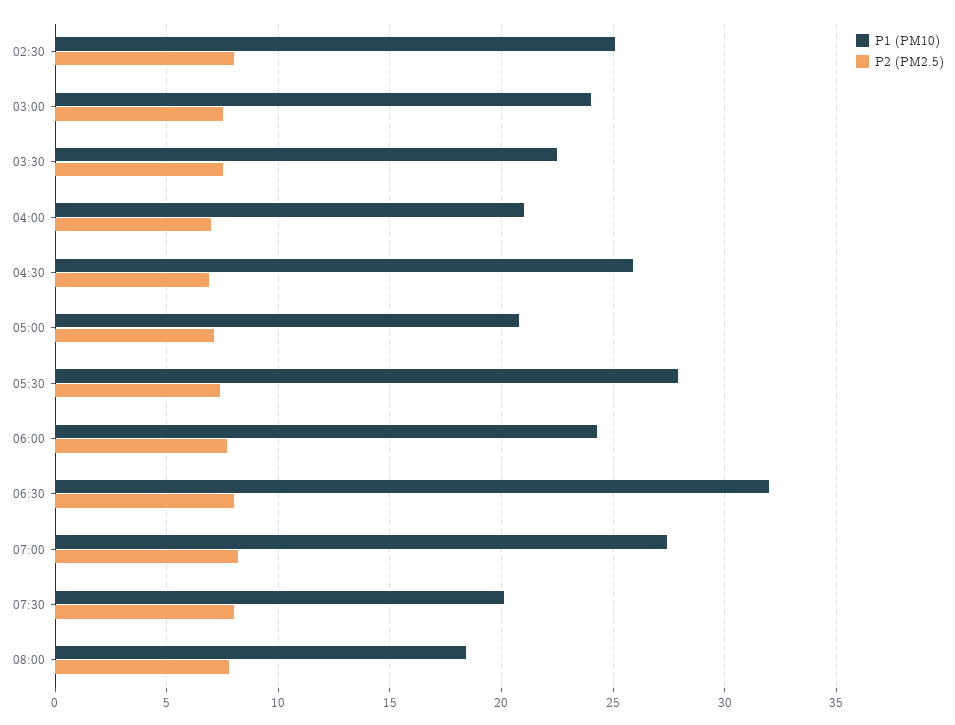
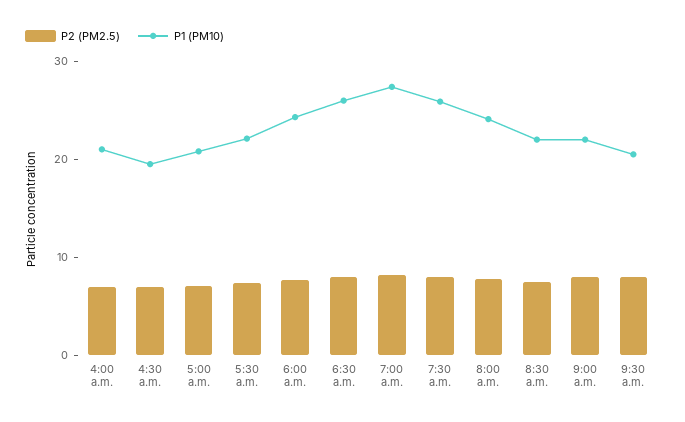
P1 (PM10), 02:30: 25 -> none
P2 (PM2.5), 02:30: 8 -> none
P1 (PM10), 03:00: 24 -> none
P2 (PM2.5), 03:00: 7.5 -> none
P1 (PM10), 03:30: 22.5 -> none
P2 (PM2.5), 03:30: 7.5 -> none
P1 (PM10), 04:30: 26 -> 20
P1 (PM10), 05:30: 28 -> 22
P1 (PM10), 06:30: 32 -> 26
P1 (PM10), 07:30: 20 -> 26
P1 (PM10), 08:00: 18.5 -> 24
P2 (PM2.5), 8:30 a.m.: none -> 8
P1 (PM10), 8:30 a.m.: none -> 22
P2 (PM2.5), 9:00 a.m.: none -> 8
P1 (PM10), 9:00 a.m.: none -> 22
P2 (PM2.5), 9:30 a.m.: none -> 8
P1 (PM10), 9:30 a.m.: none -> 20

